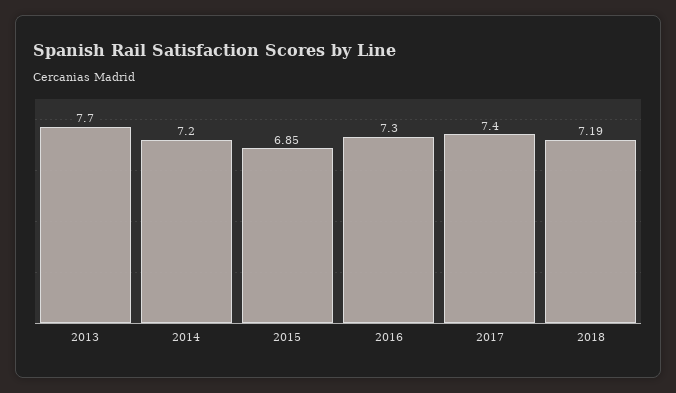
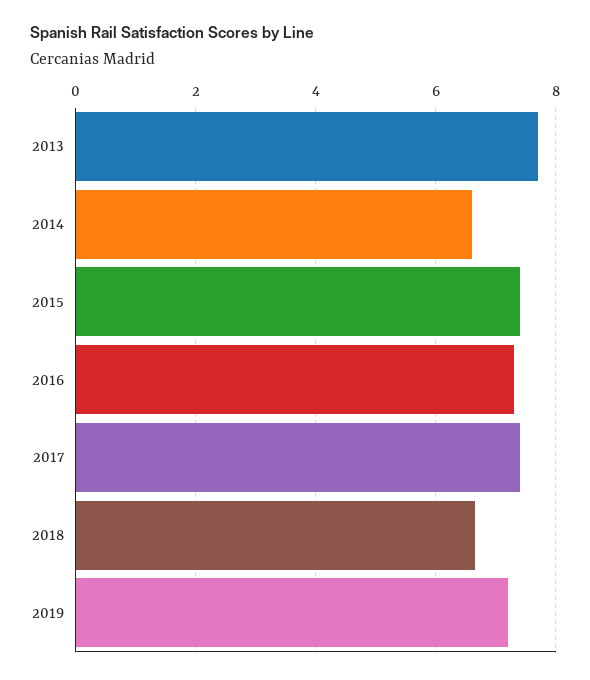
2014: 7.2 -> 6.6
2015: 6.85 -> 7.4
2018: 7.19 -> 6.6
2019: none -> 7.2

